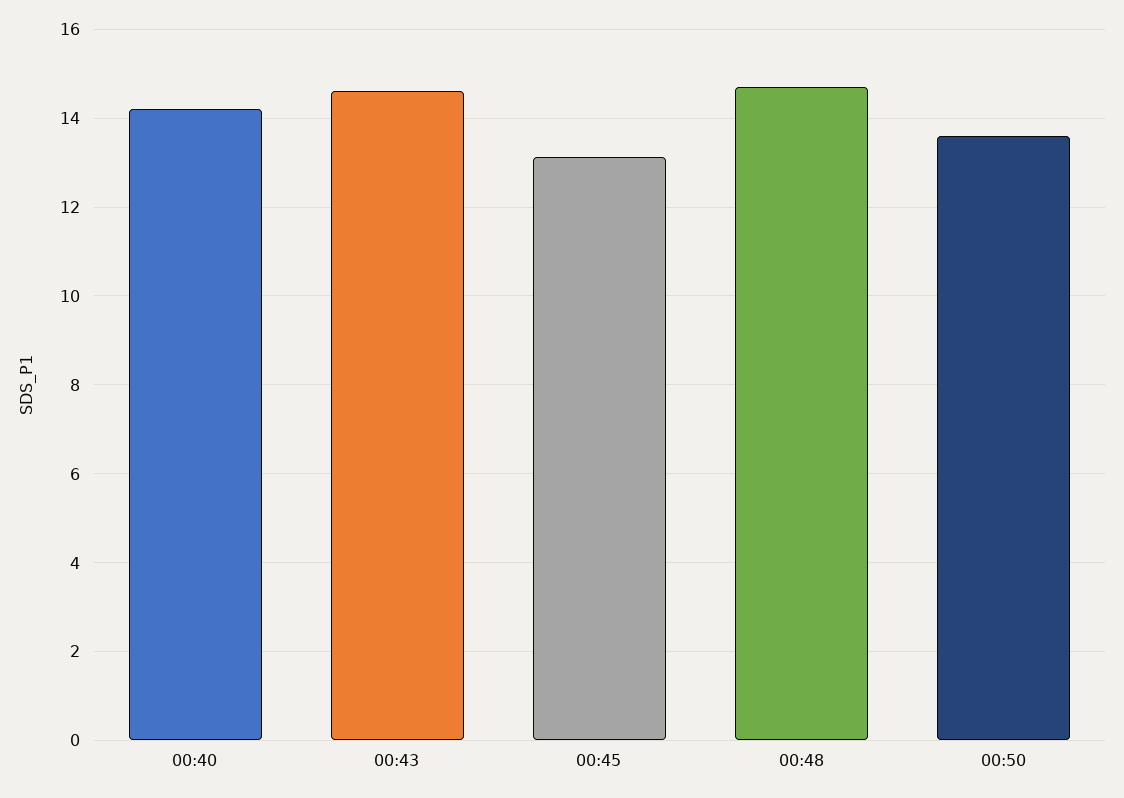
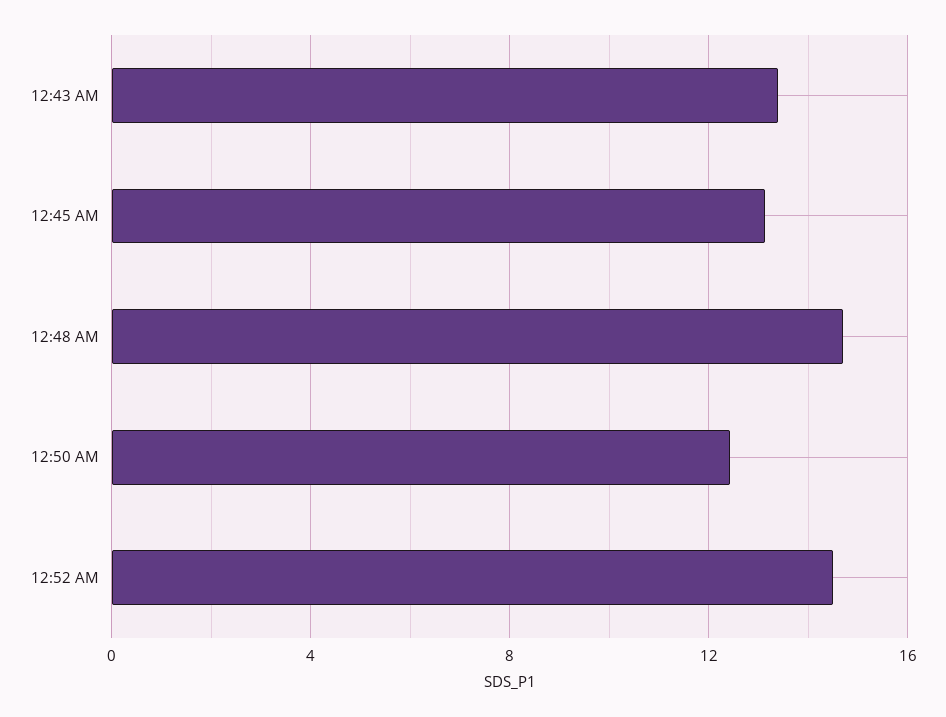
00:40: 14.2 -> none
00:43: 14.6 -> 13.5
00:50: 13.6 -> 12.5
12:52 AM: none -> 14.5

